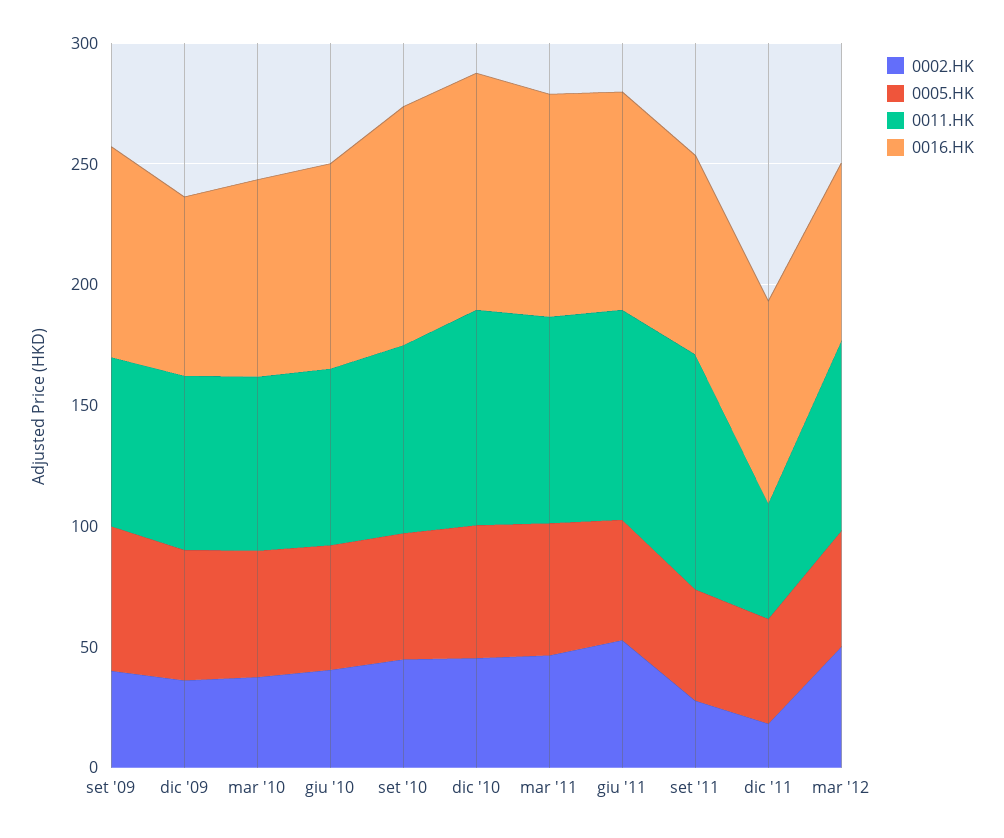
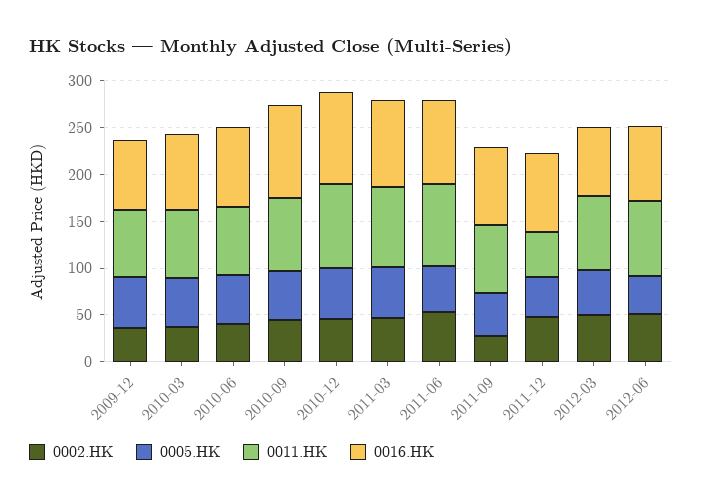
0002.HK, set '09: 40 -> none
0005.HK, set '09: 60 -> none
0011.HK, set '09: 70 -> none
0016.HK, set '09: 90 -> none
0011.HK, set '11: 100 -> 70
0002.HK, dic '11: 20 -> 50
0002.HK, 2012-06: none -> 50
0005.HK, 2012-06: none -> 40
0011.HK, 2012-06: none -> 80
0016.HK, 2012-06: none -> 80

